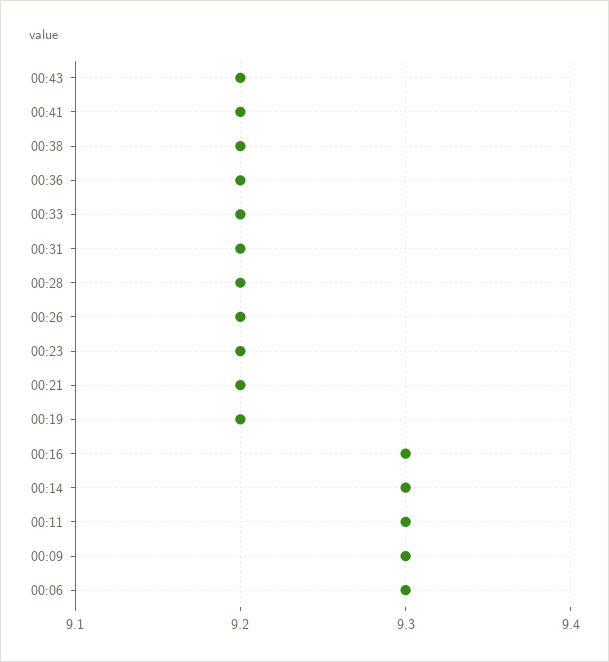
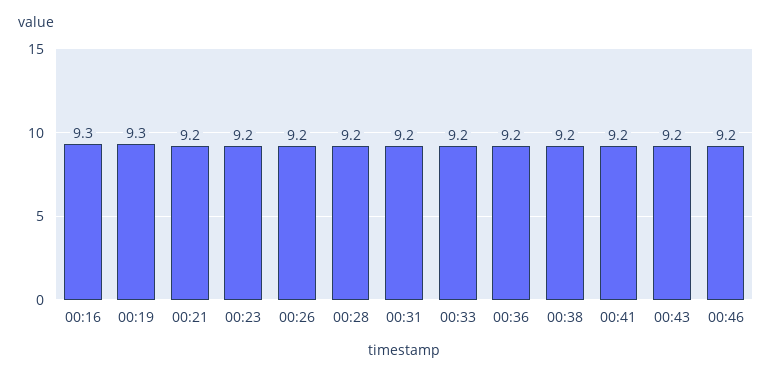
00:19: 9.2 -> 9.3
00:14: 9.3 -> none
00:11: 9.3 -> none
00:09: 9.3 -> none
00:06: 9.3 -> none
00:46: none -> 9.2

